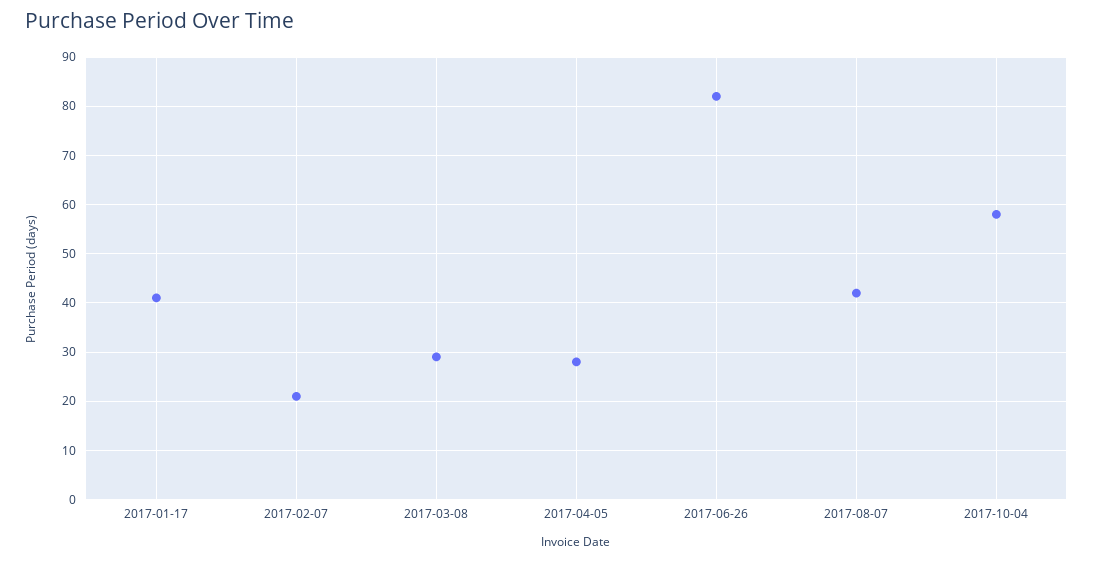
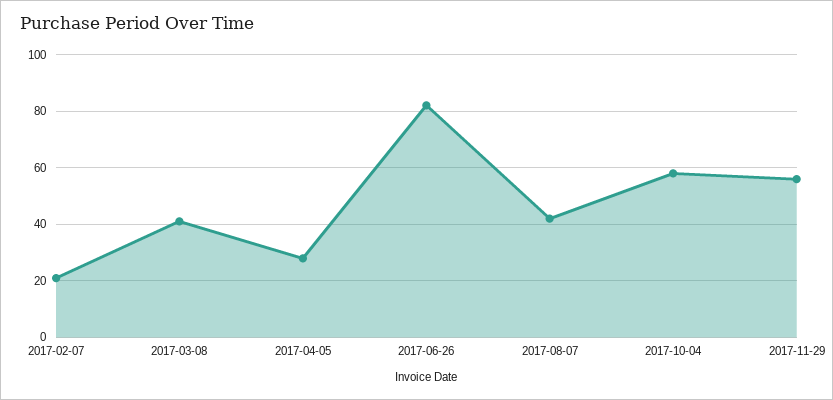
2017-01-17: 40 -> none
2017-03-08: 30 -> 40
2017-11-29: none -> 55

